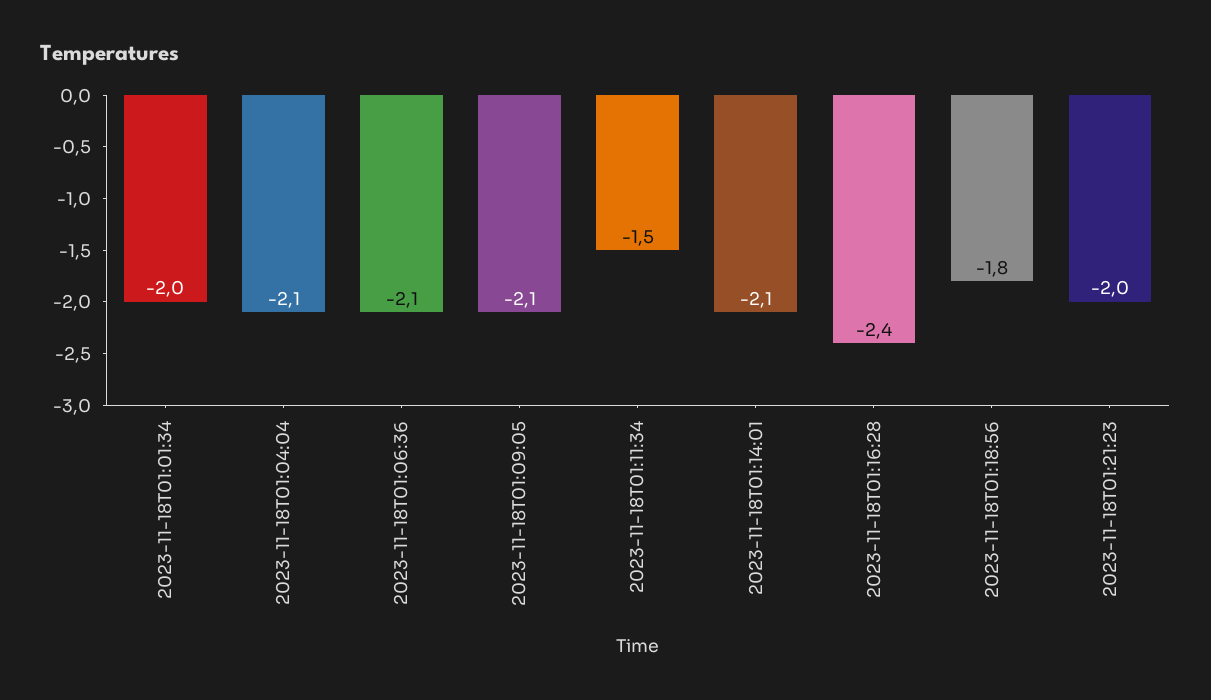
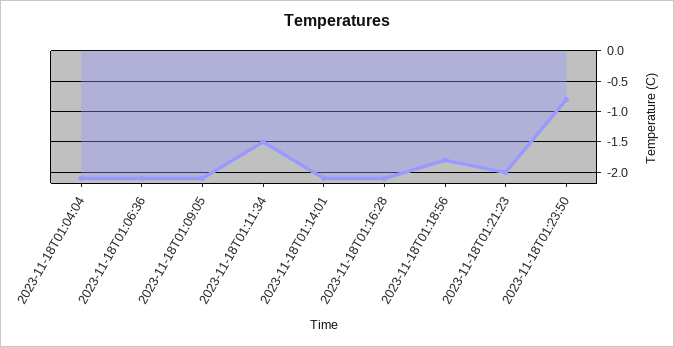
2023-11-18T01:01:34: -2 -> none
2023-11-18T01:16:28: -2.4 -> -2.1
2023-11-18T01:23:50: none -> -0.8

